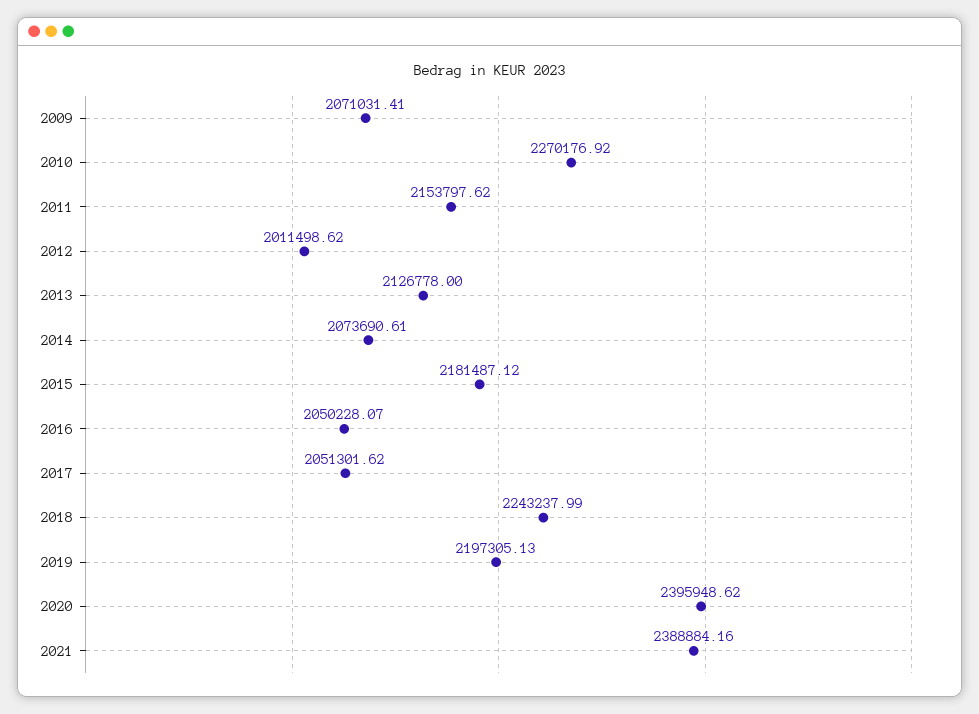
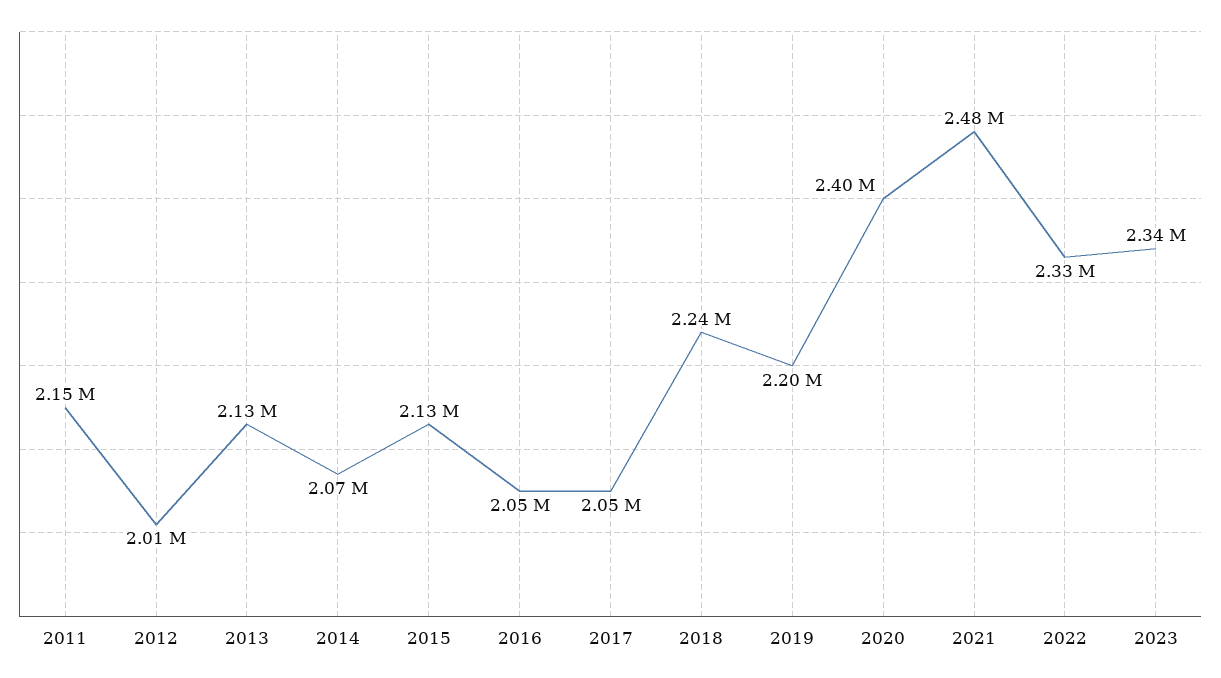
2009: 2071031.41 -> none
2010: 2270176.92 -> none
2015: 2181487.12 -> 2130000
2021: 2388884.16 -> 2480000
2022: none -> 2330000
2023: none -> 2340000

